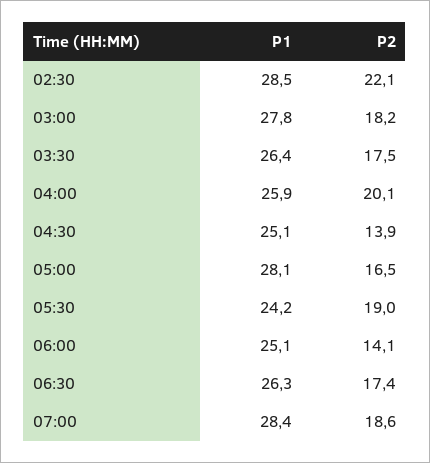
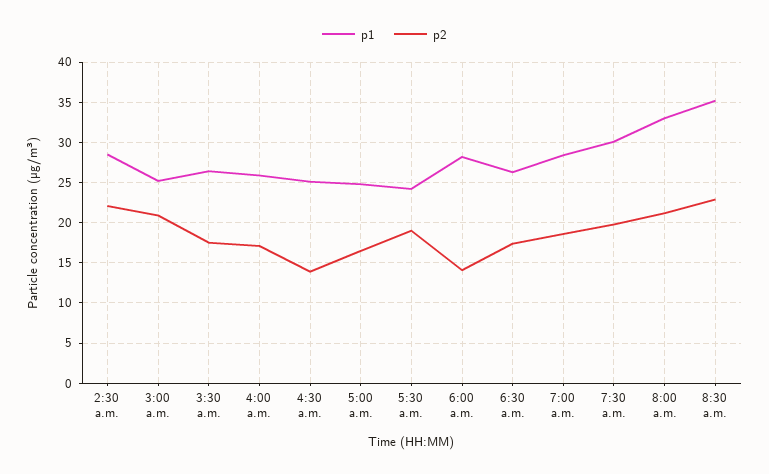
P1, 03:00: 27.8 -> 25
P2, 03:00: 18.2 -> 21
P2, 04:00: 20.1 -> 17
P1, 05:00: 28.1 -> 25
P1, 06:00: 25.1 -> 28
P1, 7:30 a.m.: none -> 30
P2, 7:30 a.m.: none -> 20
P1, 8:00 a.m.: none -> 33
P2, 8:00 a.m.: none -> 21
P1, 8:30 a.m.: none -> 35
P2, 8:30 a.m.: none -> 23

